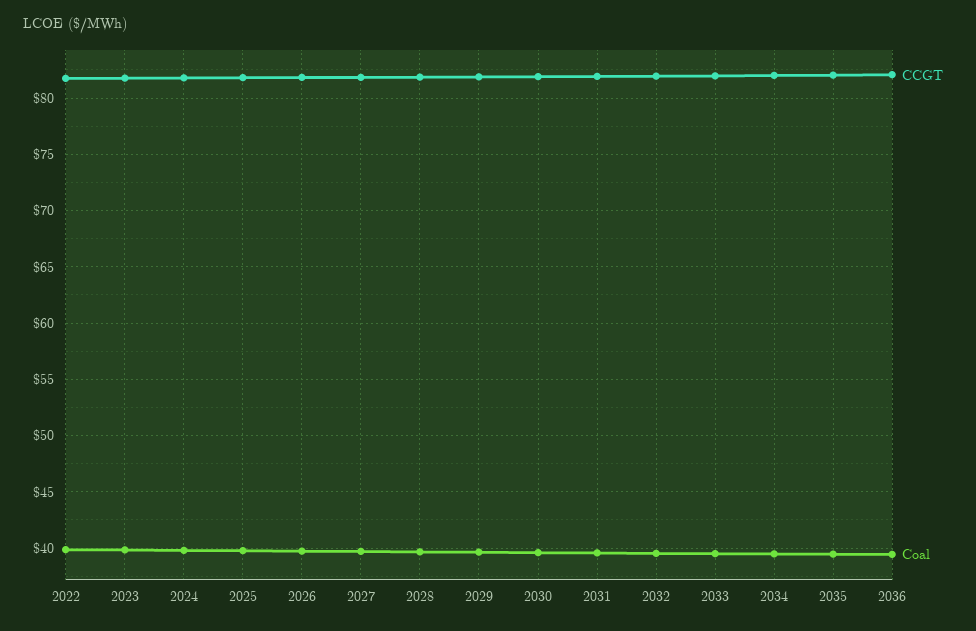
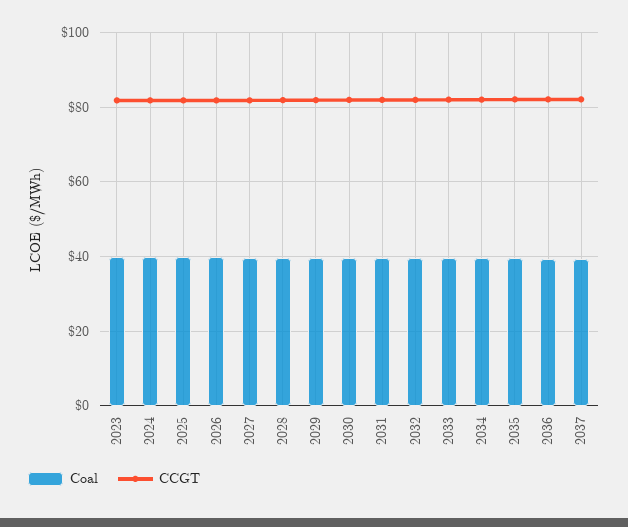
CCGT, 2022: 82 -> none
Coal, 2022: 40 -> none
Coal, 2037: none -> 40
CCGT, 2037: none -> 82

